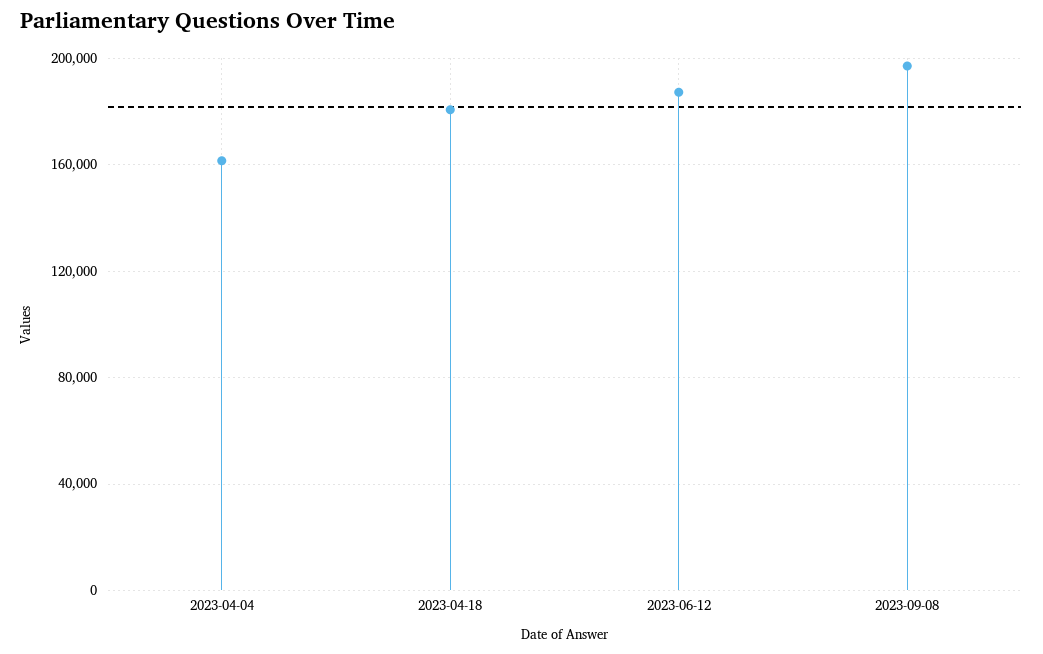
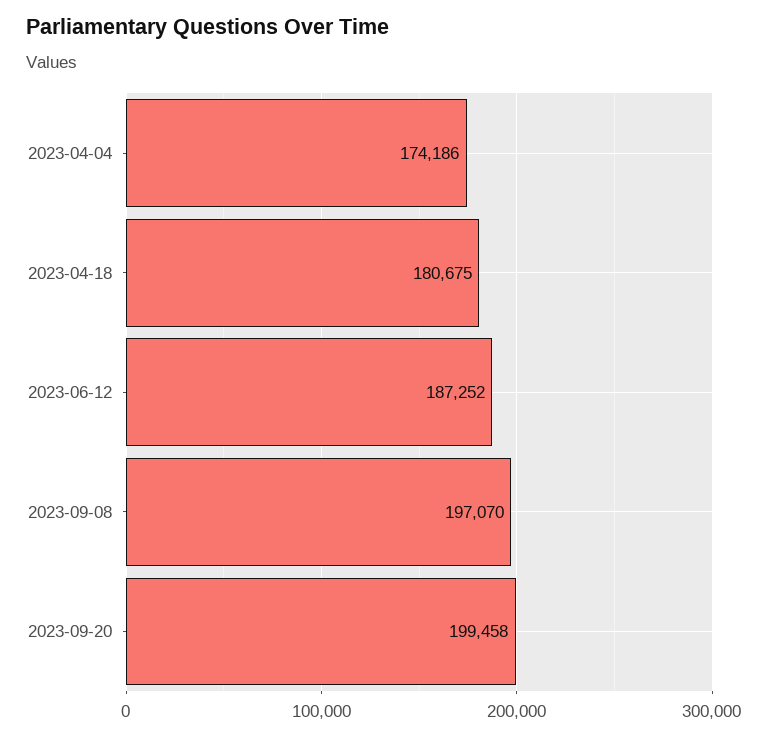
2023-04-04: 160000 -> 174186
2023-09-20: none -> 199458

